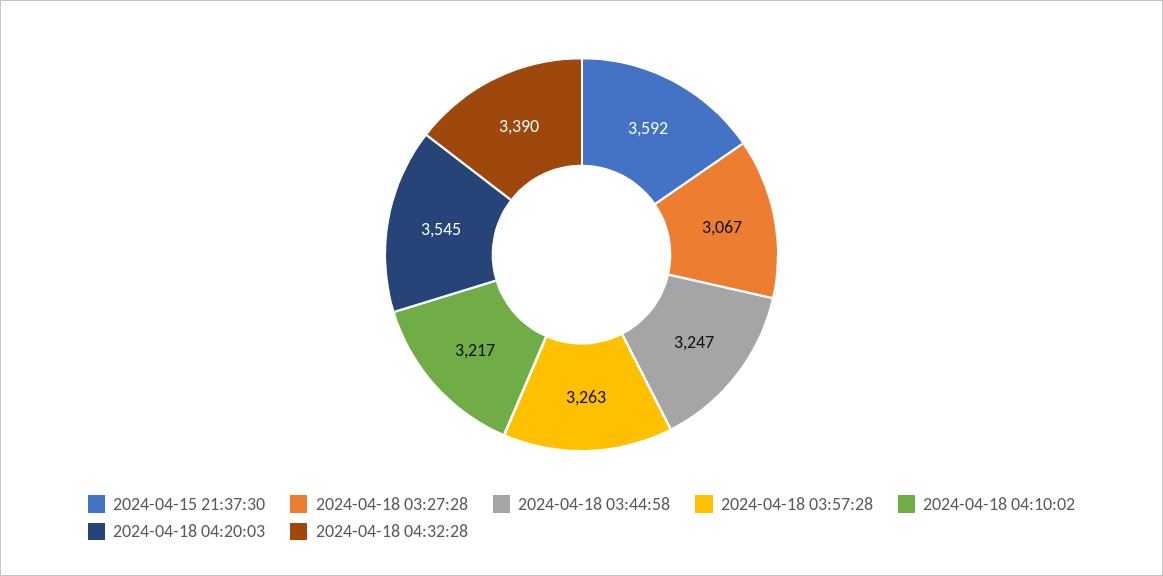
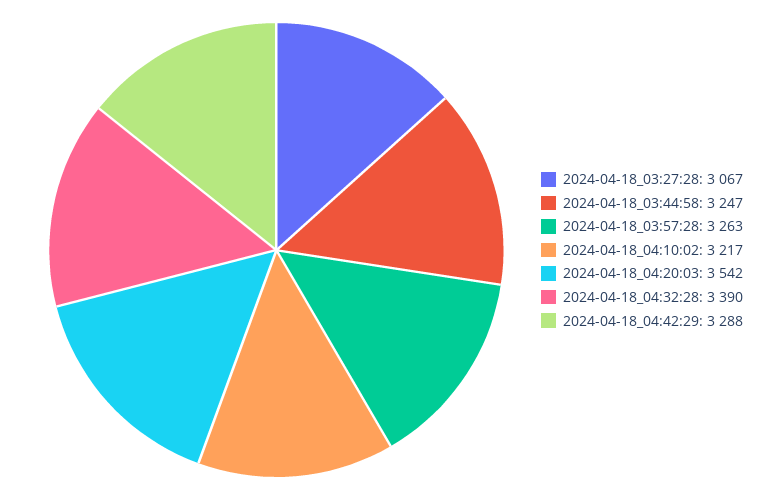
2024-04-15 21:37:30: 3592 -> none
2024-04-18 04:20:03: 3545 -> 3542
2024-04-18_04:42:29: none -> 3288

